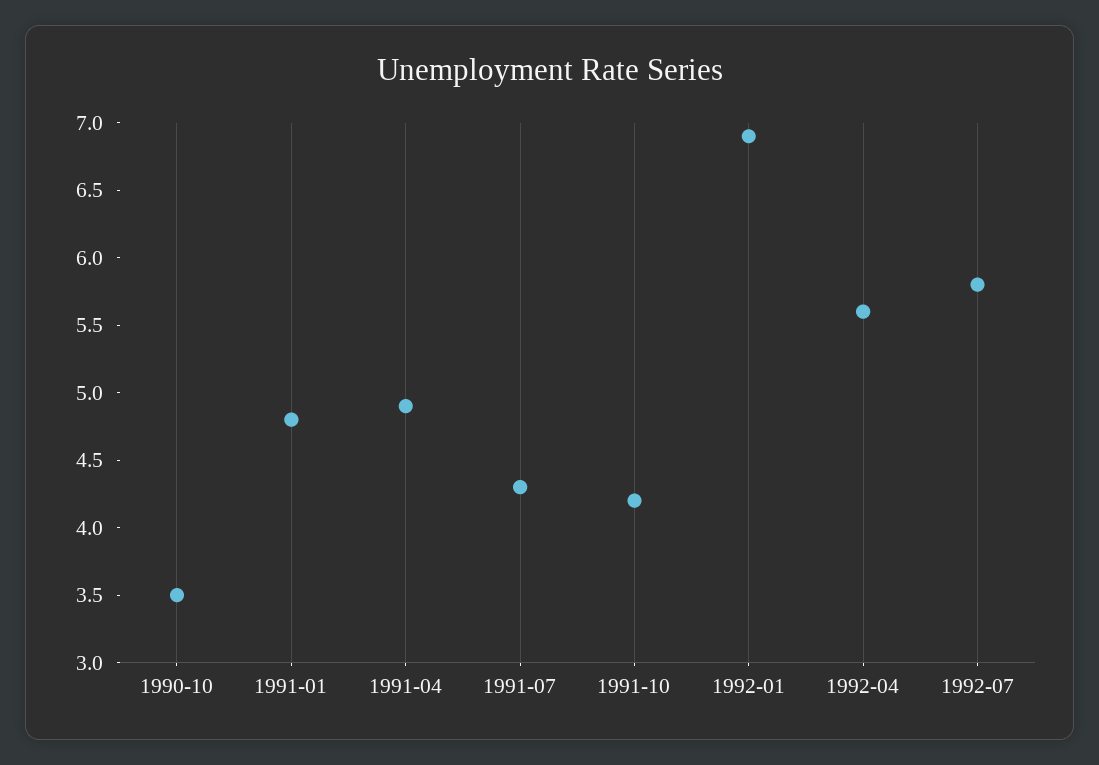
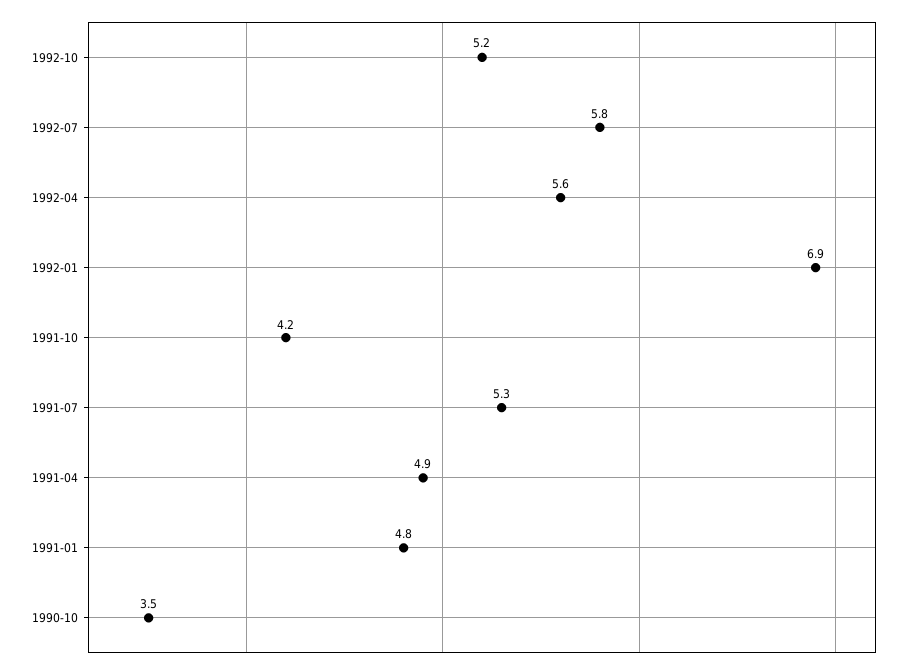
1991-07: 4.3 -> 5.3
1992-10: none -> 5.2

